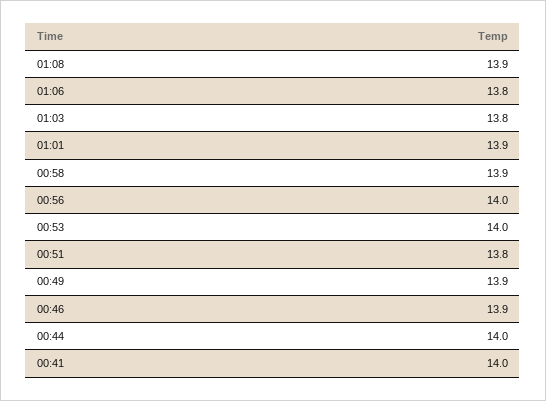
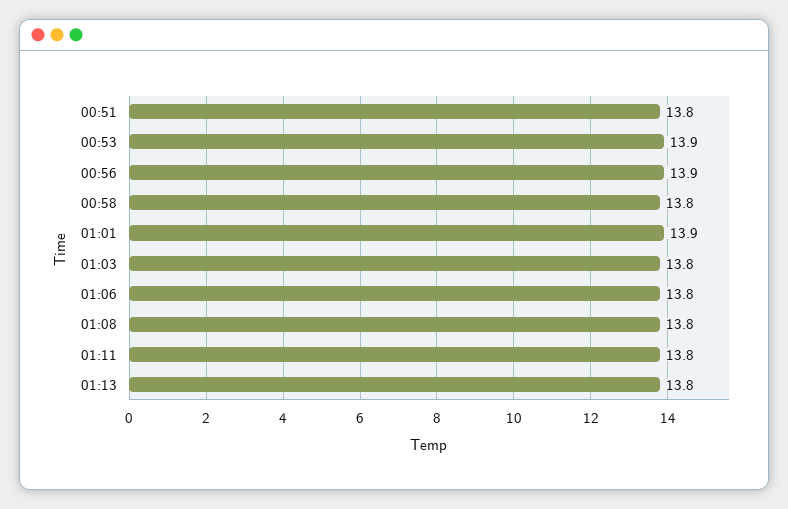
01:08: 13.9 -> 13.8
00:58: 13.9 -> 13.8
00:56: 14 -> 13.9
00:53: 14 -> 13.9
00:49: 13.9 -> none
00:46: 13.9 -> none
00:44: 14 -> none
00:41: 14 -> none
01:11: none -> 13.8
01:13: none -> 13.8

